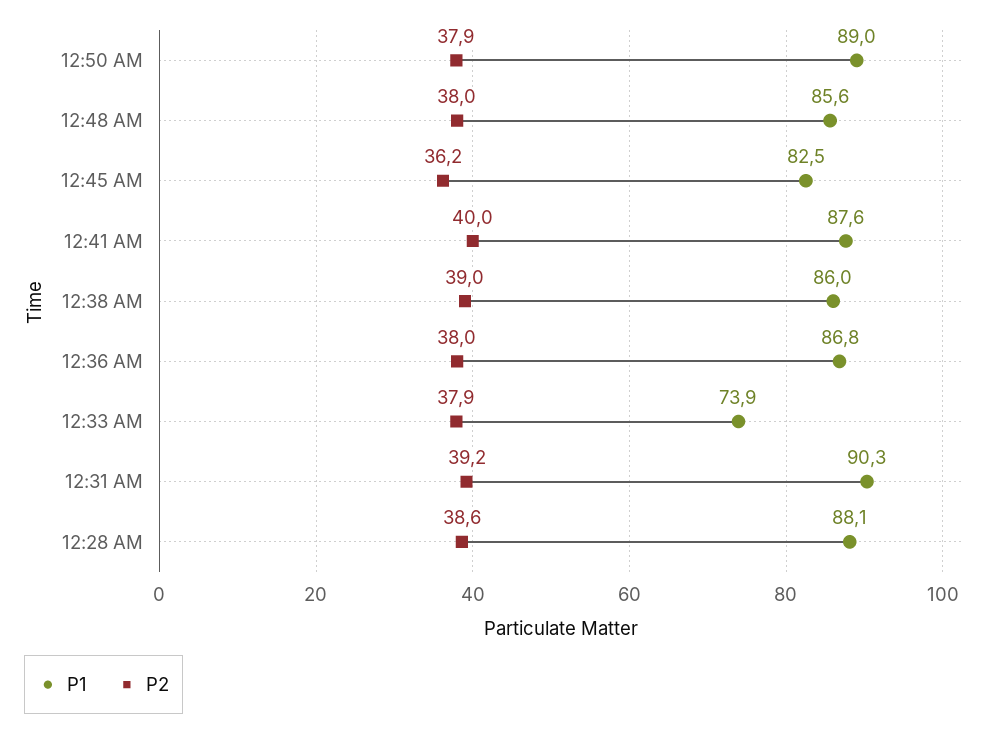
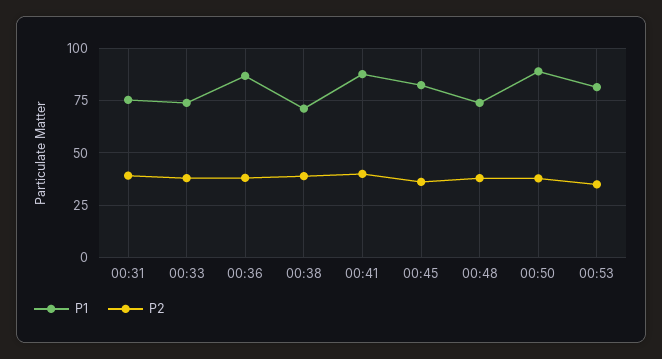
P1, 12:48 AM: 85.6 -> 75
P1, 12:38 AM: 86 -> 70
P1, 12:31 AM: 90.3 -> 75
P1, 12:28 AM: 88.1 -> none
P2, 12:28 AM: 38.6 -> none
P1, 00:53: none -> 80
P2, 00:53: none -> 35

